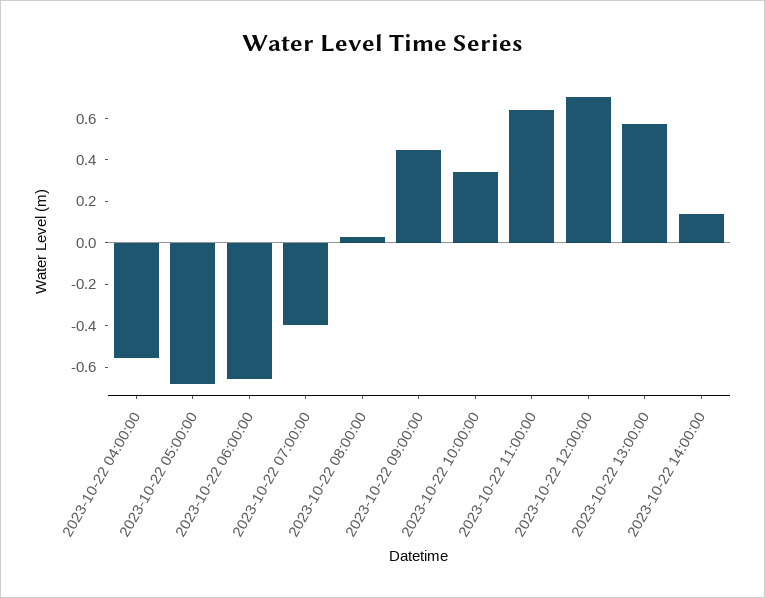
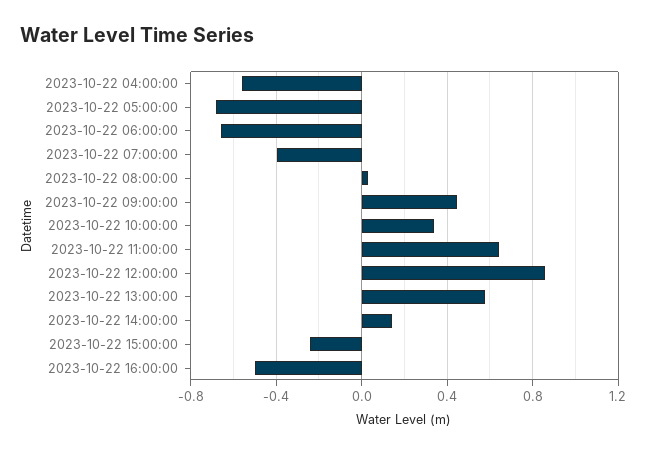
2023-10-22 12:00:00: 0.7 -> 0.85
2023-10-22 15:00:00: none -> -0.25
2023-10-22 16:00:00: none -> -0.5

